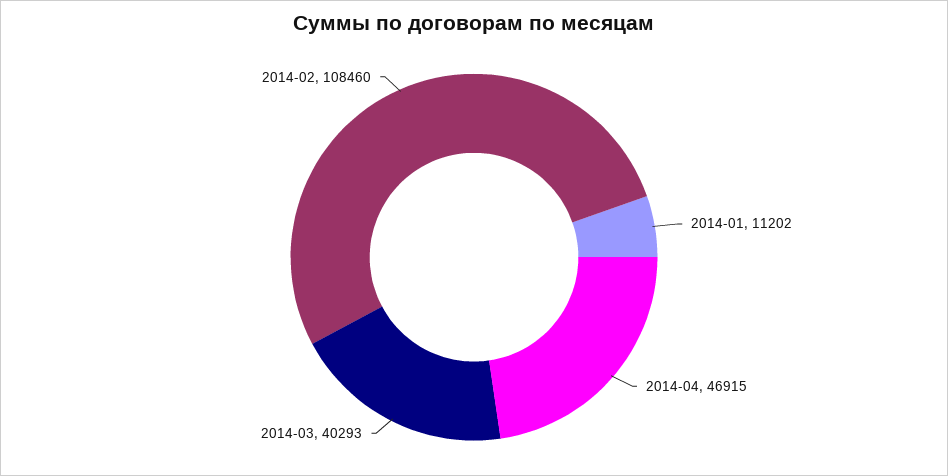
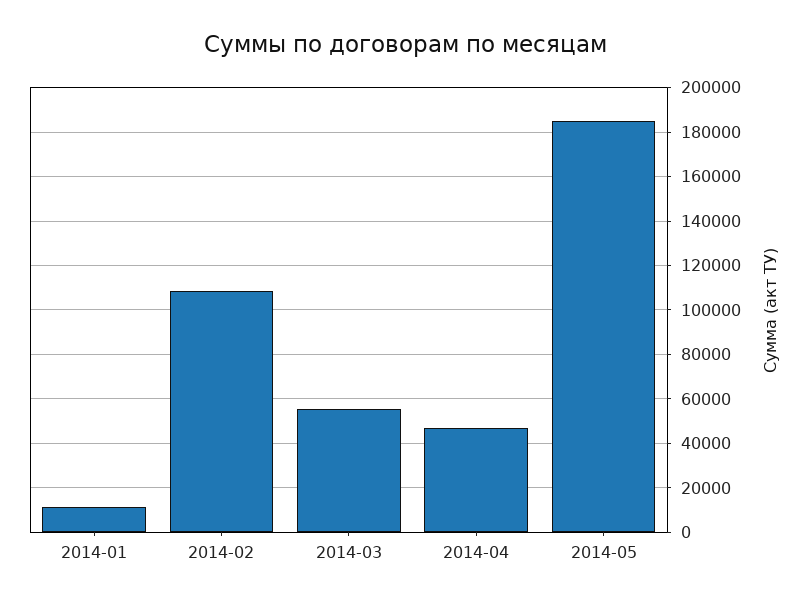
2014-03: 40293 -> 55000
2014-05: none -> 185000

